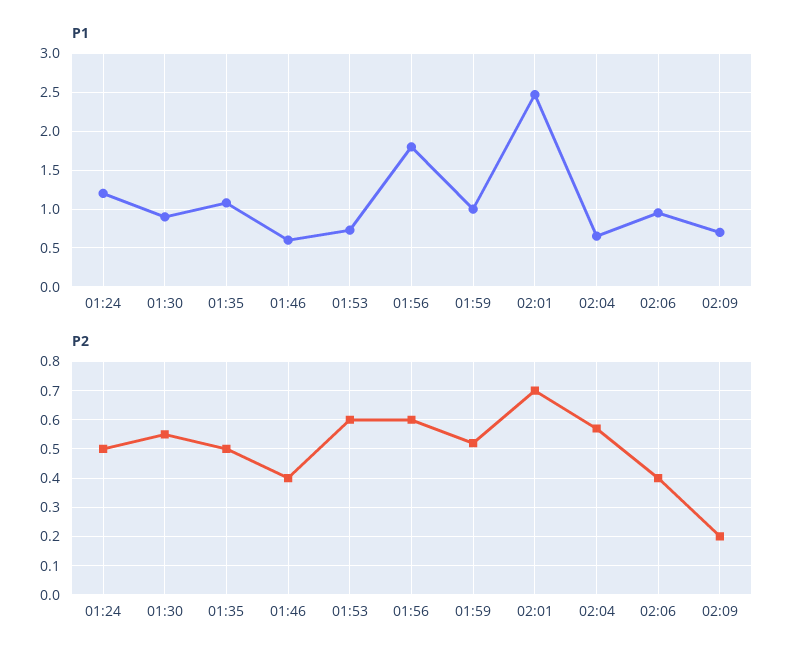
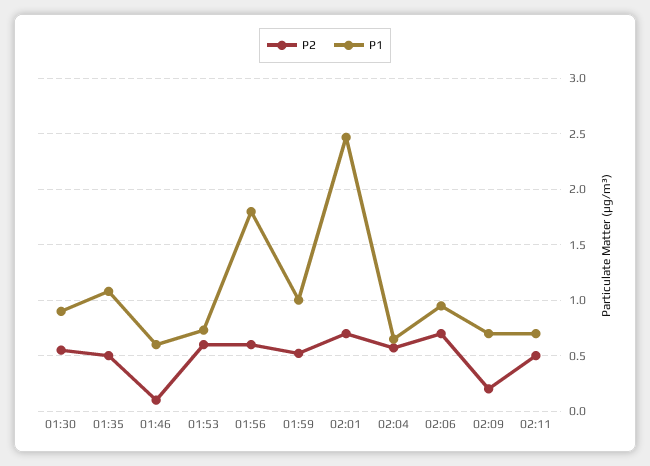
P1, 01:24: 1.2 -> none
P2, 01:24: 0.5 -> none
P2, 01:46: 0.4 -> 0.1
P2, 02:06: 0.4 -> 0.7
P2, 02:11: none -> 0.5
P1, 02:11: none -> 0.7

